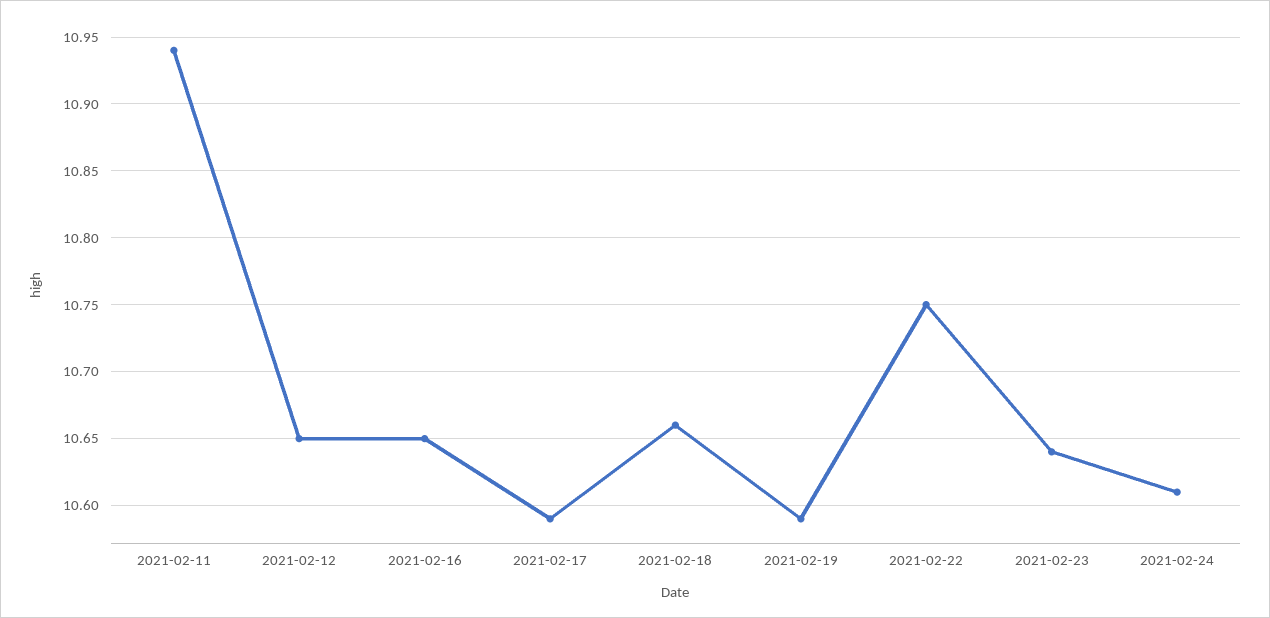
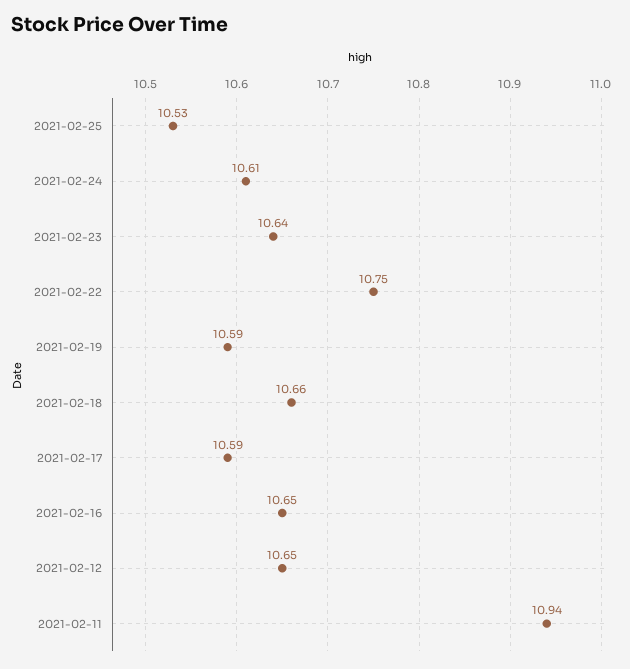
2021-02-25: none -> 10.53

